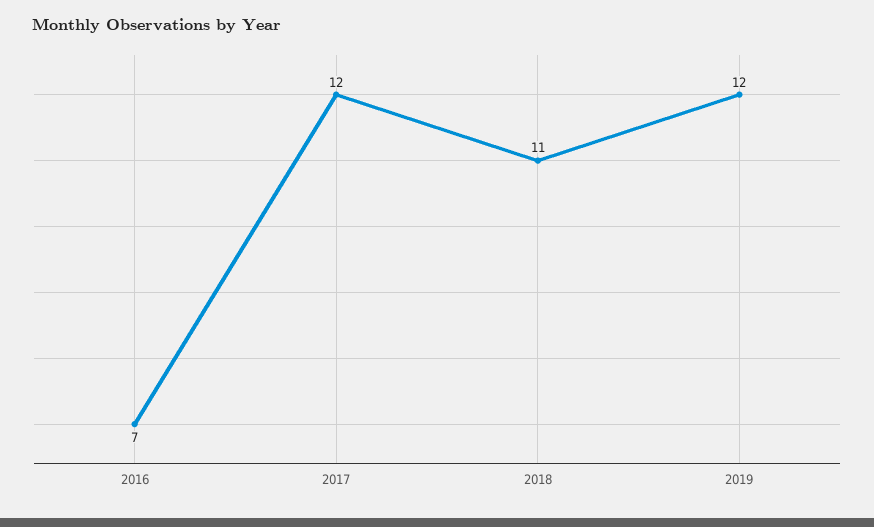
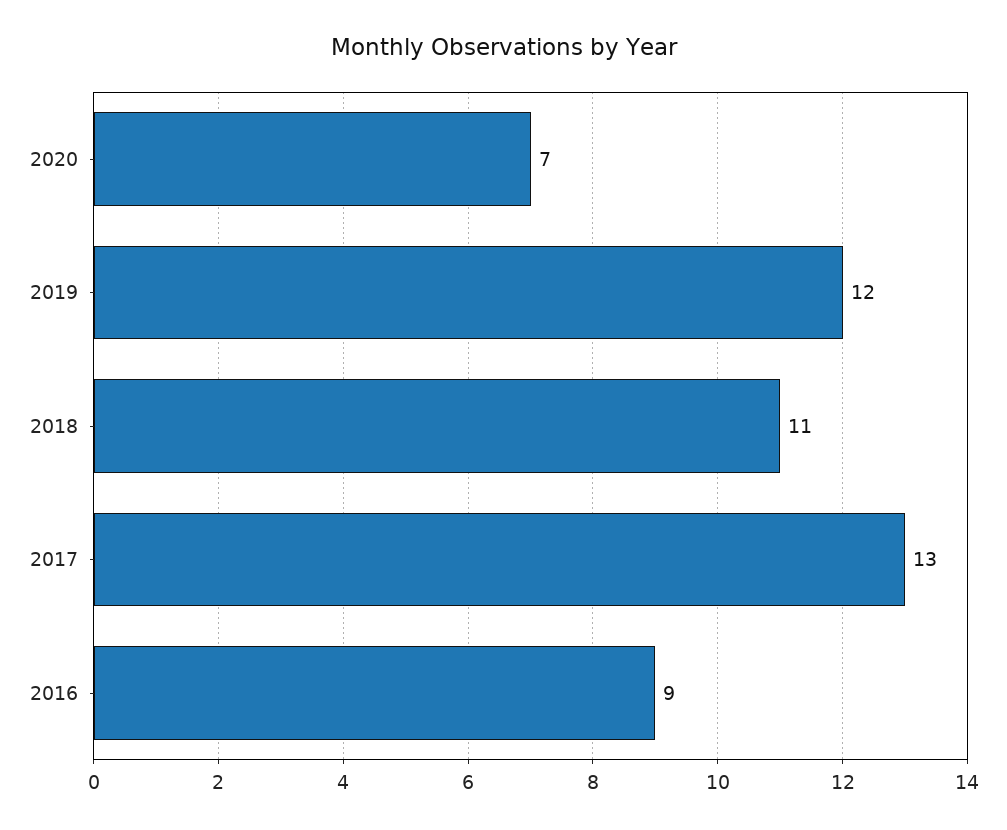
2016: 7 -> 9
2017: 12 -> 13
2020: none -> 7

